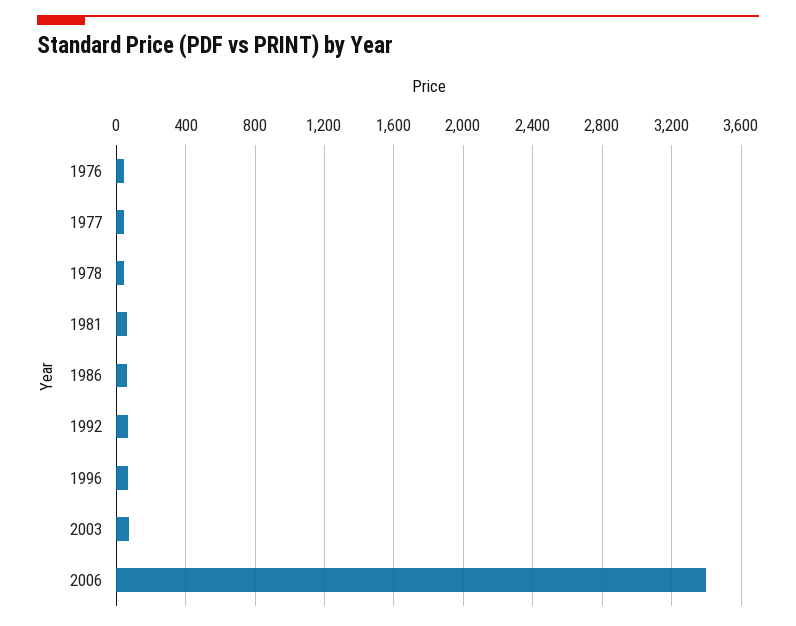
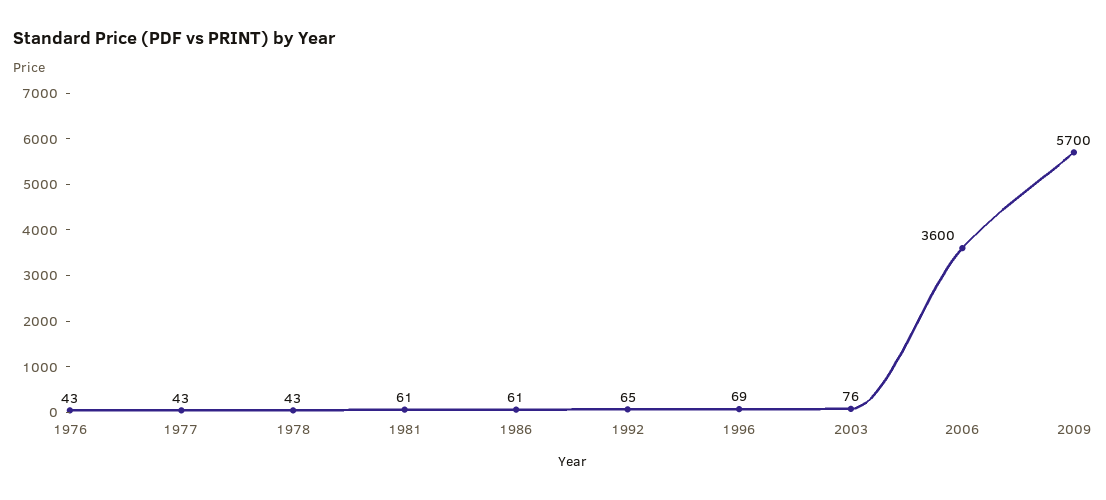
2006: 3400 -> 3600
2009: none -> 5700

